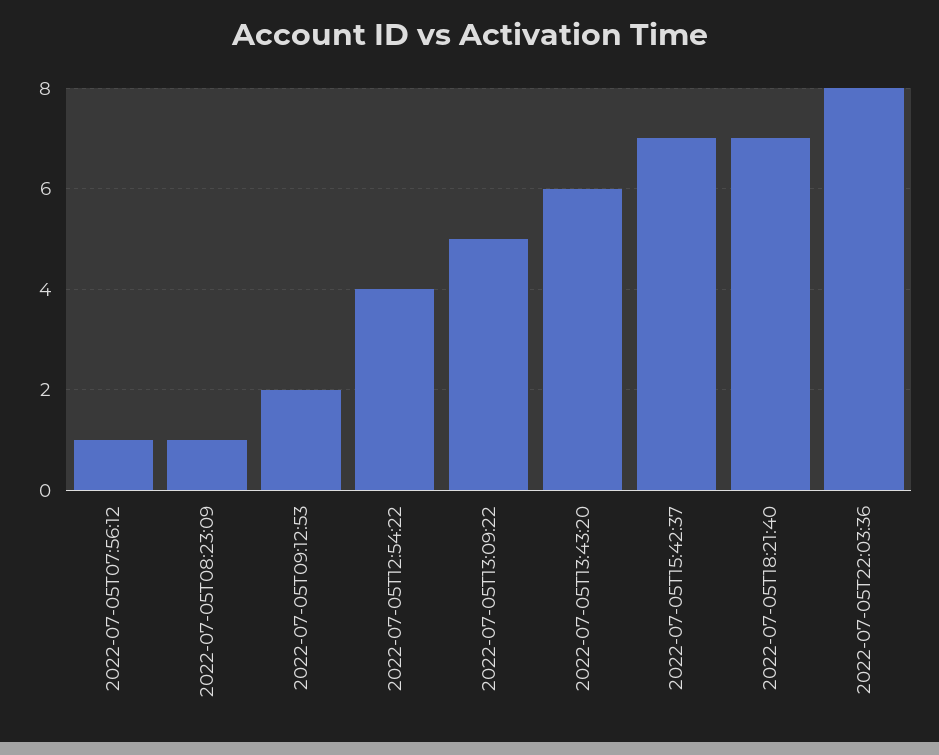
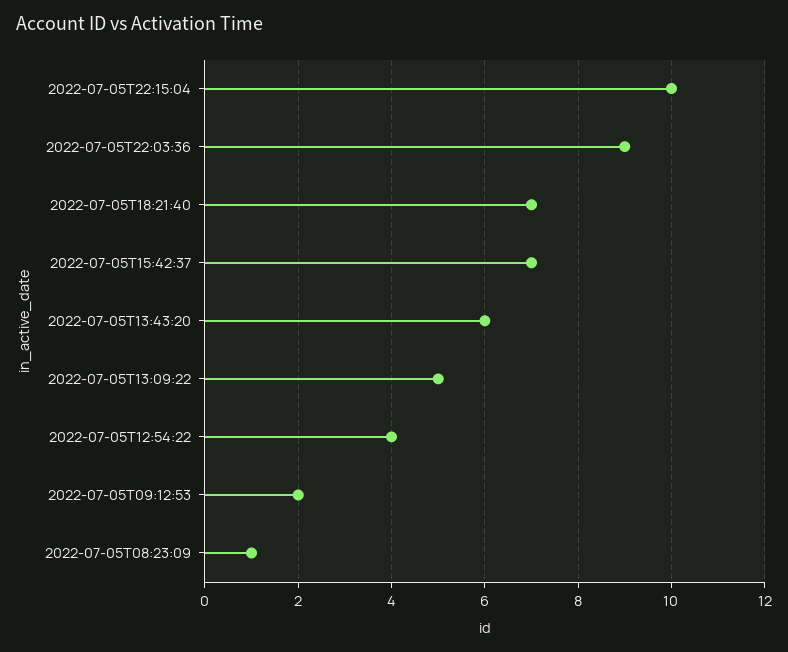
2022-07-05T07:56:12: 1 -> none
2022-07-05T22:03:36: 8 -> 9
2022-07-05T22:15:04: none -> 10

